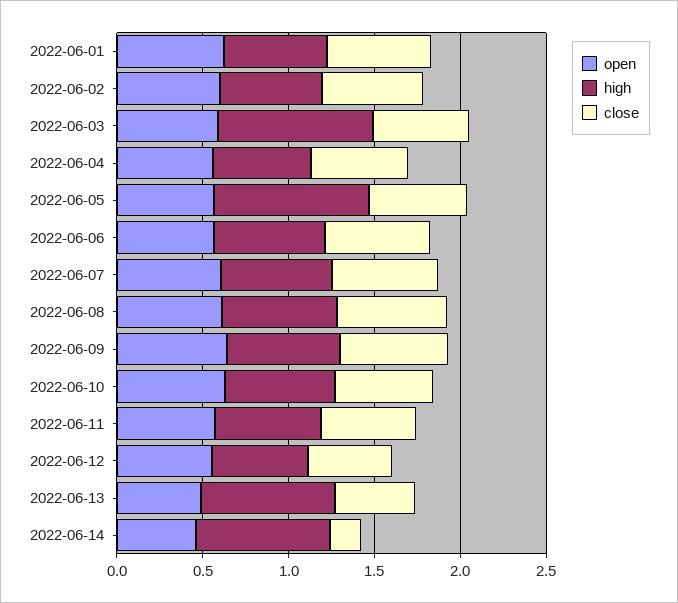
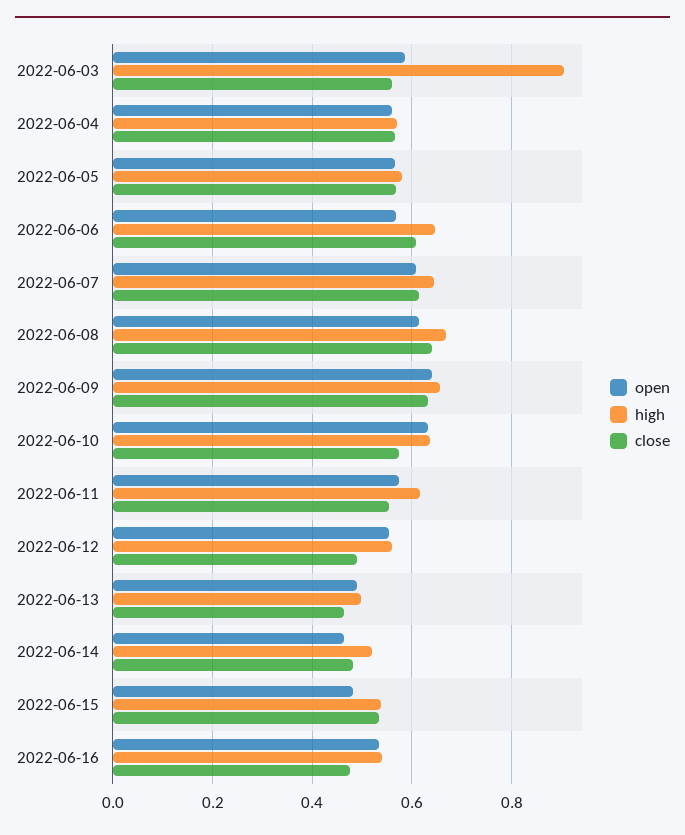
open, 2022-06-01: 0.6 -> none
high, 2022-06-01: 0.6 -> none
close, 2022-06-01: 0.6 -> none
open, 2022-06-02: 0.6 -> none
high, 2022-06-02: 0.6 -> none
close, 2022-06-02: 0.6 -> none
high, 2022-06-05: 0.9 -> 0.58
high, 2022-06-13: 0.8 -> 0.5
high, 2022-06-14: 0.8 -> 0.52
close, 2022-06-14: 0.2 -> 0.48
open, 2022-06-15: none -> 0.48
high, 2022-06-15: none -> 0.54
close, 2022-06-15: none -> 0.54
open, 2022-06-16: none -> 0.54
high, 2022-06-16: none -> 0.54
close, 2022-06-16: none -> 0.48

